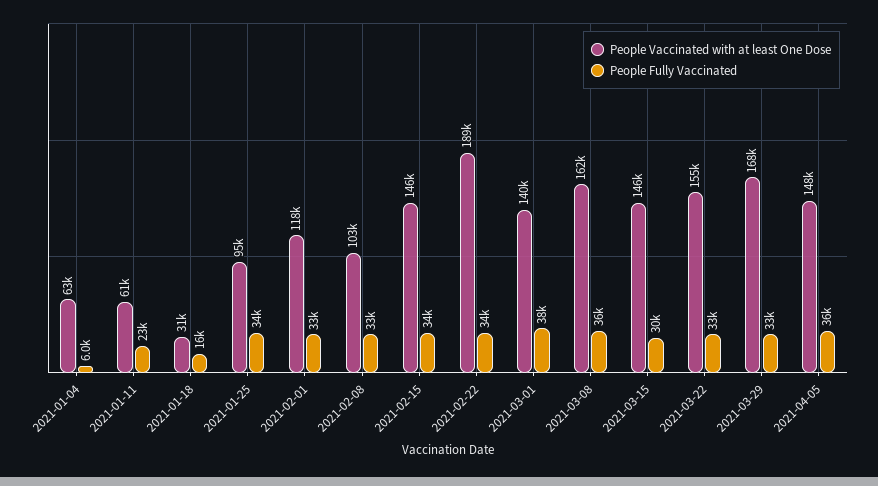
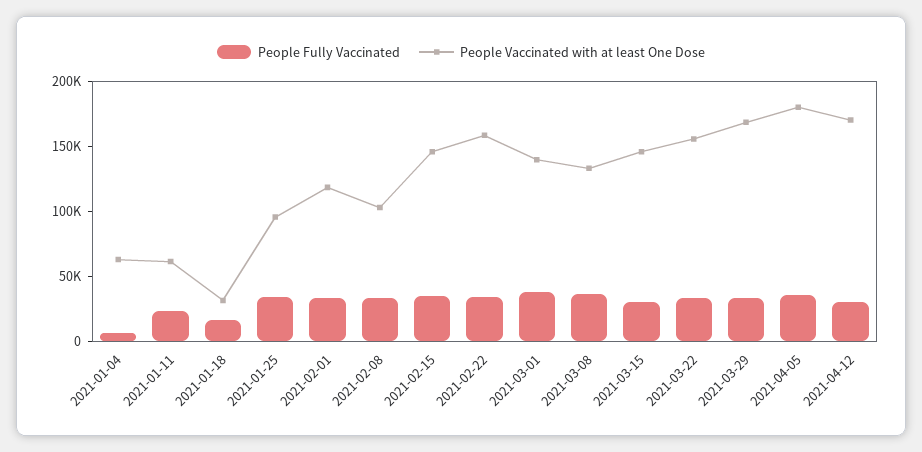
People Vaccinated with at least One Dose, 2021-02-22: 189000 -> 160000
People Vaccinated with at least One Dose, 2021-03-08: 162000 -> 130000
People Vaccinated with at least One Dose, 2021-04-05: 148000 -> 180000
People Fully Vaccinated, 2021-04-12: none -> 30000
People Vaccinated with at least One Dose, 2021-04-12: none -> 170000

